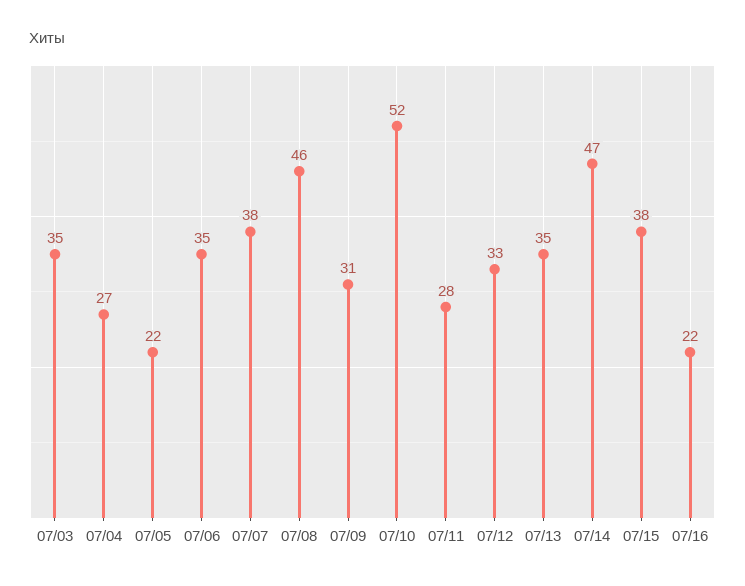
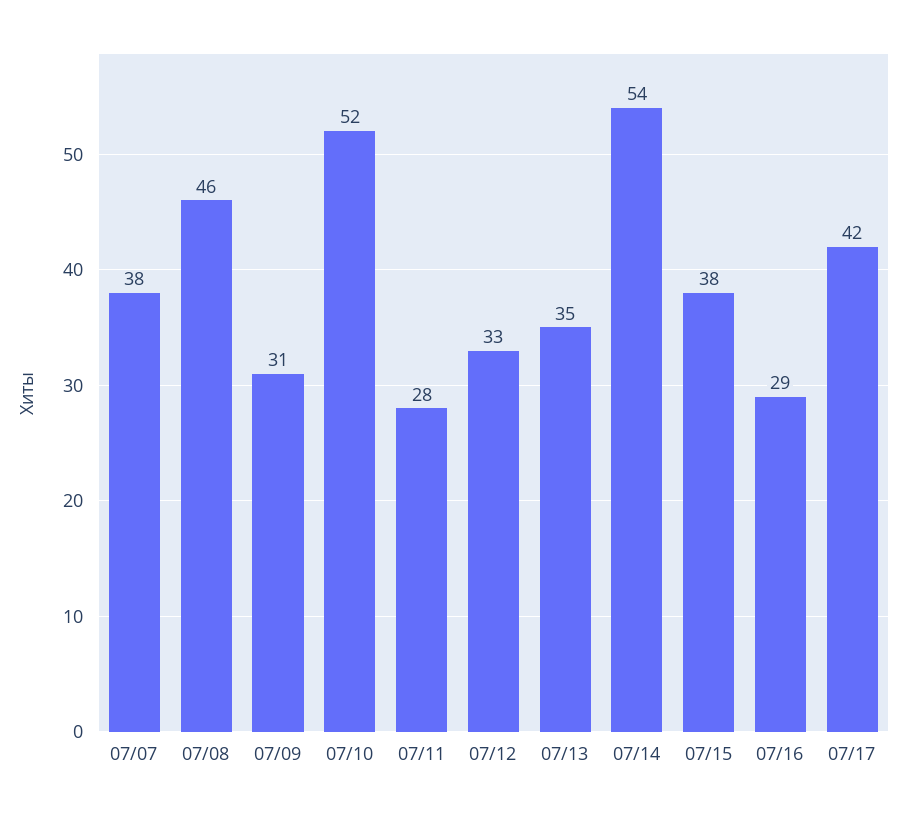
07/03: 35 -> none
07/04: 27 -> none
07/05: 22 -> none
07/06: 35 -> none
07/14: 47 -> 54
07/16: 22 -> 29
07/17: none -> 42

